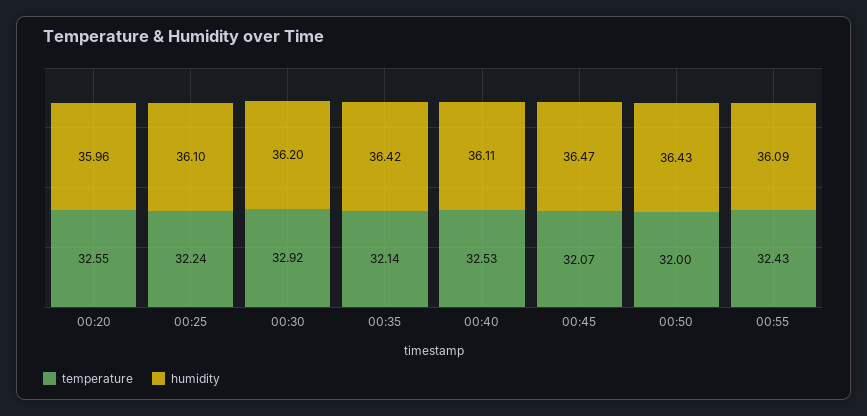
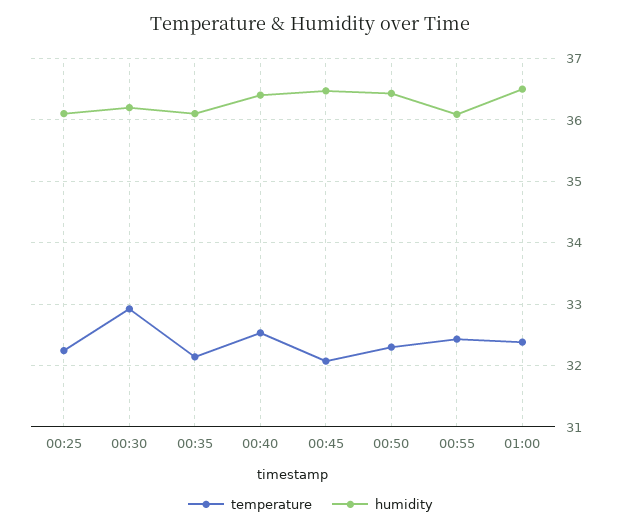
temperature, 00:20: 32.55 -> none
humidity, 00:20: 35.96 -> none
humidity, 00:35: 36.42 -> 36.1
humidity, 00:40: 36.11 -> 36.4
temperature, 00:50: 32 -> 32.3
temperature, 01:00: none -> 32.4
humidity, 01:00: none -> 36.5

